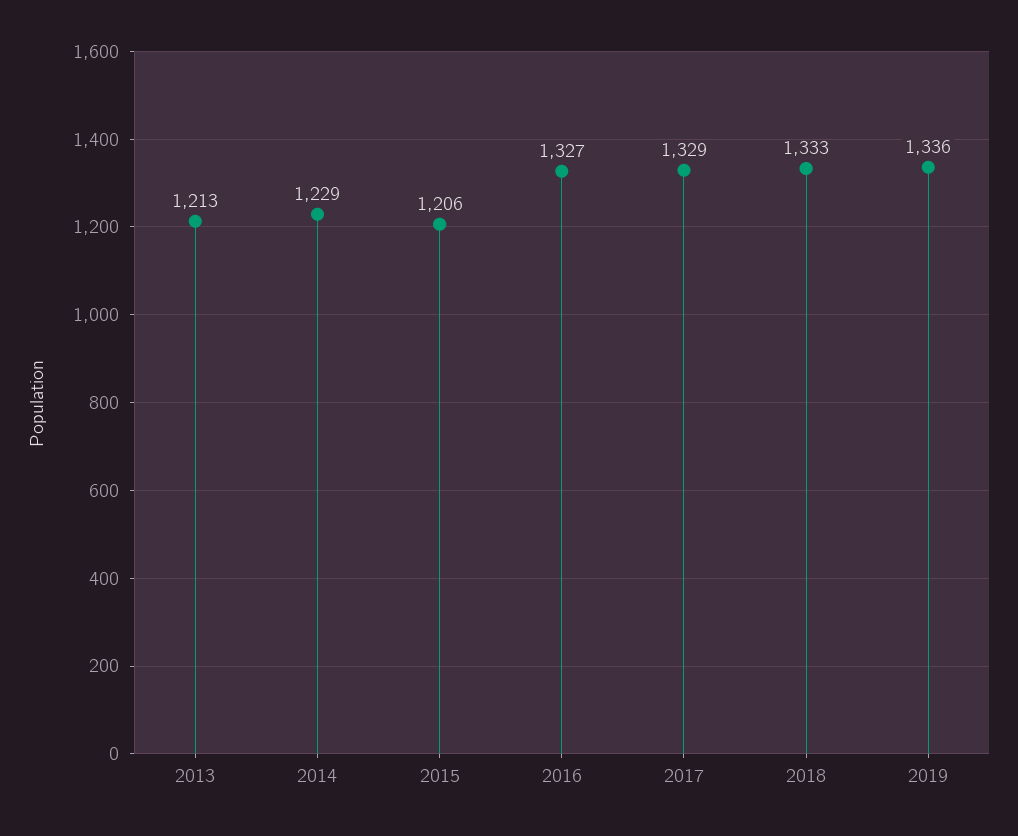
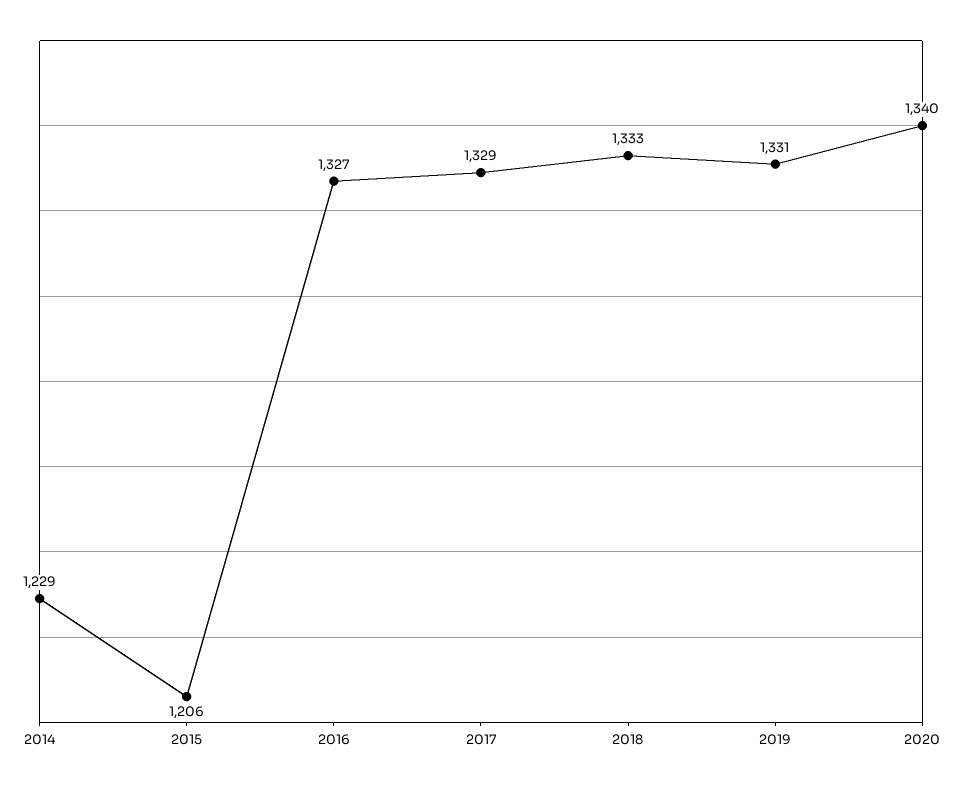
2013: 1213 -> none
2019: 1336 -> 1331
2020: none -> 1340

